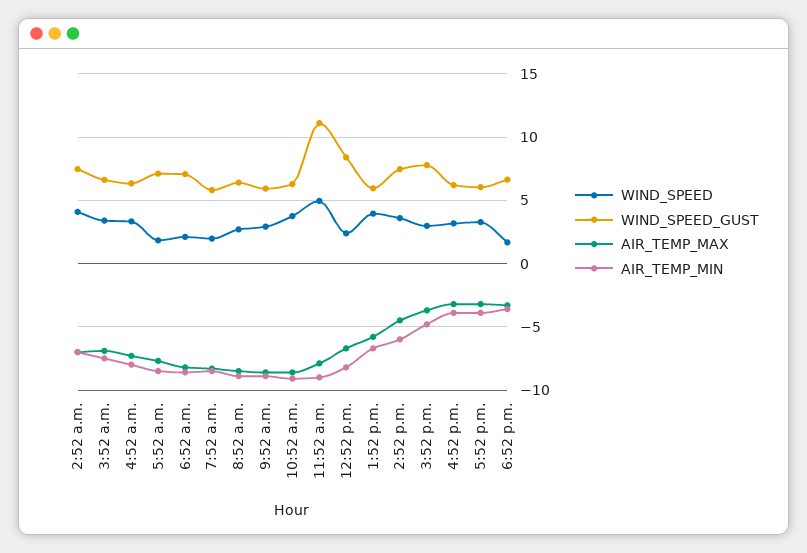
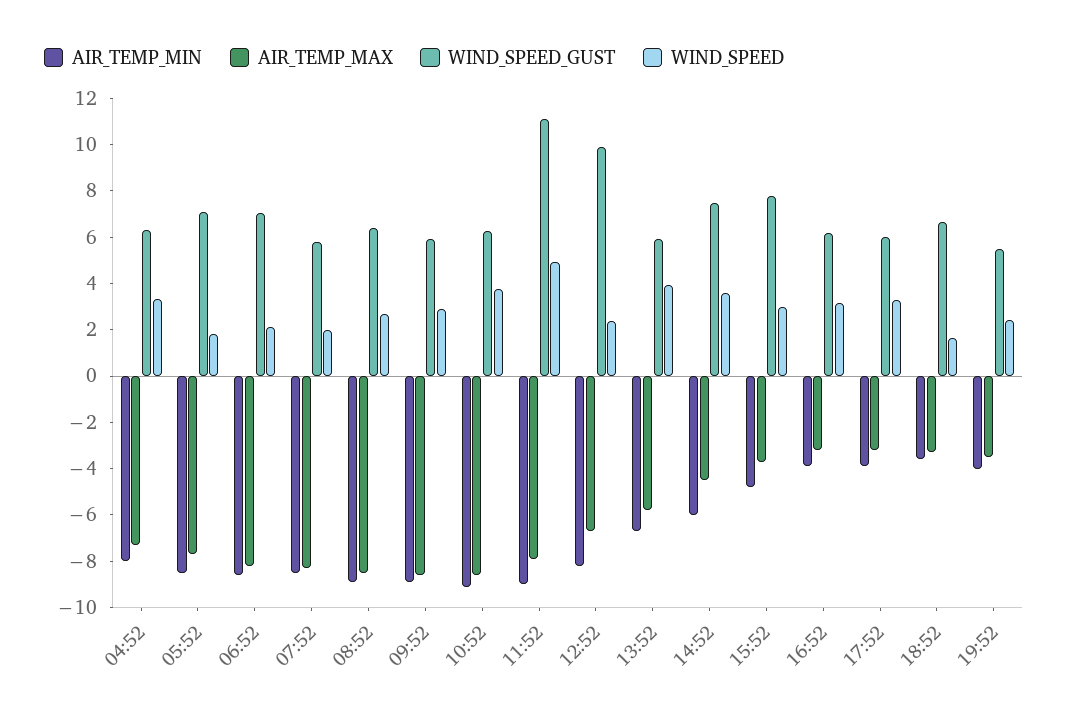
WIND_SPEED, 2:52 a.m.: 4 -> none
WIND_SPEED_GUST, 2:52 a.m.: 7.5 -> none
AIR_TEMP_MAX, 2:52 a.m.: -7 -> none
AIR_TEMP_MIN, 2:52 a.m.: -7 -> none
WIND_SPEED, 3:52 a.m.: 3.5 -> none
WIND_SPEED_GUST, 3:52 a.m.: 6.5 -> none
AIR_TEMP_MAX, 3:52 a.m.: -7 -> none
AIR_TEMP_MIN, 3:52 a.m.: -7.5 -> none
WIND_SPEED_GUST, 12:52 p.m.: 8.5 -> 10
AIR_TEMP_MIN, 19:52: none -> -4
AIR_TEMP_MAX, 19:52: none -> -3.5
WIND_SPEED_GUST, 19:52: none -> 5.5
WIND_SPEED, 19:52: none -> 2.5

